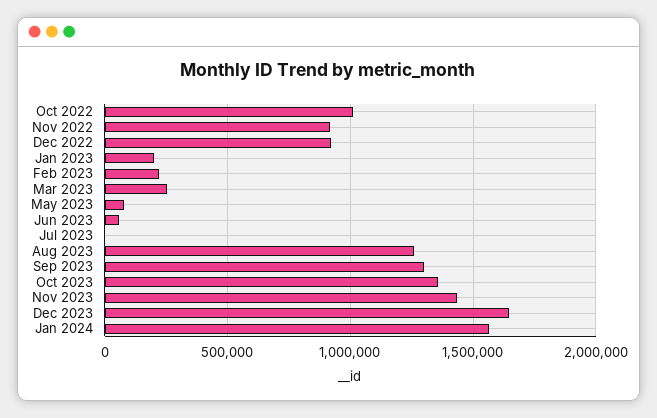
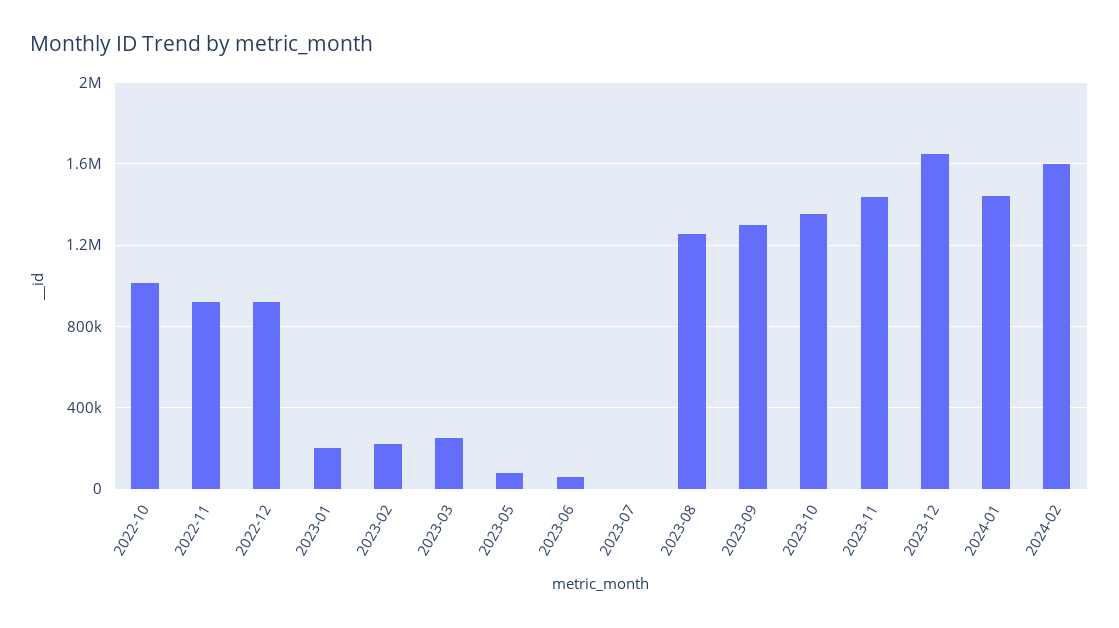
Jan 2024: 1550000 -> 1450000
2024-02: none -> 1600000

